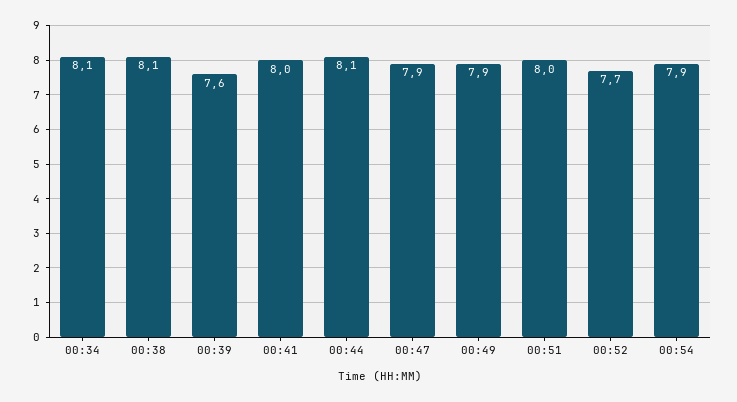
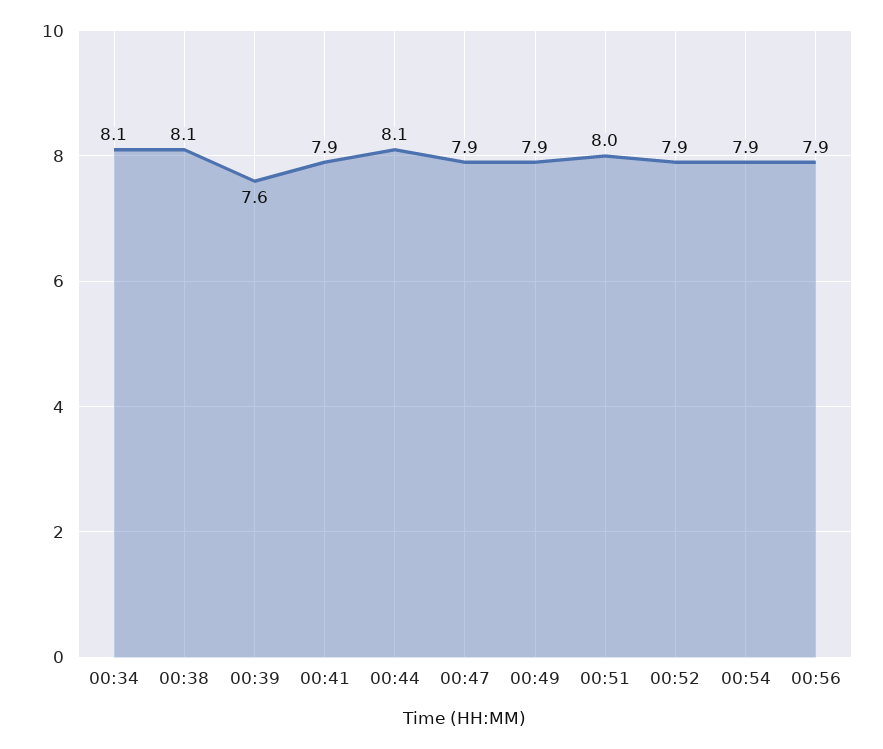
00:41: 8 -> 7.9
00:52: 7.7 -> 7.9
00:56: none -> 7.9

